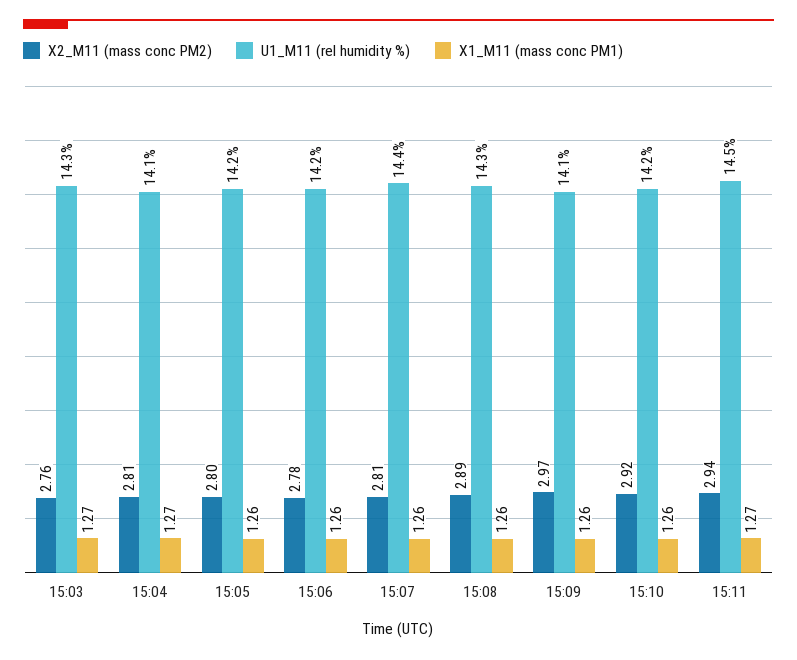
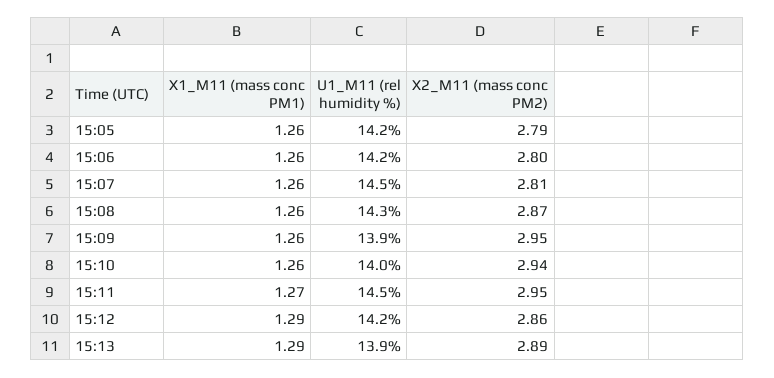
X2_M11 (mass conc PM2), 15:03: 2.76 -> none
U1_M11 (rel humidity %), 15:03: 14.3 -> none
X1_M11 (mass conc PM1), 15:03: 1.27 -> none
X2_M11 (mass conc PM2), 15:04: 2.81 -> none
U1_M11 (rel humidity %), 15:04: 14.1 -> none
X1_M11 (mass conc PM1), 15:04: 1.27 -> none
X2_M11 (mass conc PM2), 15:05: 2.8 -> 2.79
X2_M11 (mass conc PM2), 15:06: 2.78 -> 2.8
U1_M11 (rel humidity %), 15:07: 14.4 -> 14.5
X2_M11 (mass conc PM2), 15:08: 2.89 -> 2.87
X2_M11 (mass conc PM2), 15:09: 2.97 -> 2.95
U1_M11 (rel humidity %), 15:09: 14.1 -> 13.9
X2_M11 (mass conc PM2), 15:10: 2.92 -> 2.94
U1_M11 (rel humidity %), 15:10: 14.2 -> 14
X2_M11 (mass conc PM2), 15:11: 2.94 -> 2.95
X1_M11 (mass conc PM1), 15:12: none -> 1.29
U1_M11 (rel humidity %), 15:12: none -> 14.2
X2_M11 (mass conc PM2), 15:12: none -> 2.86
X1_M11 (mass conc PM1), 15:13: none -> 1.29
U1_M11 (rel humidity %), 15:13: none -> 13.9
X2_M11 (mass conc PM2), 15:13: none -> 2.89

